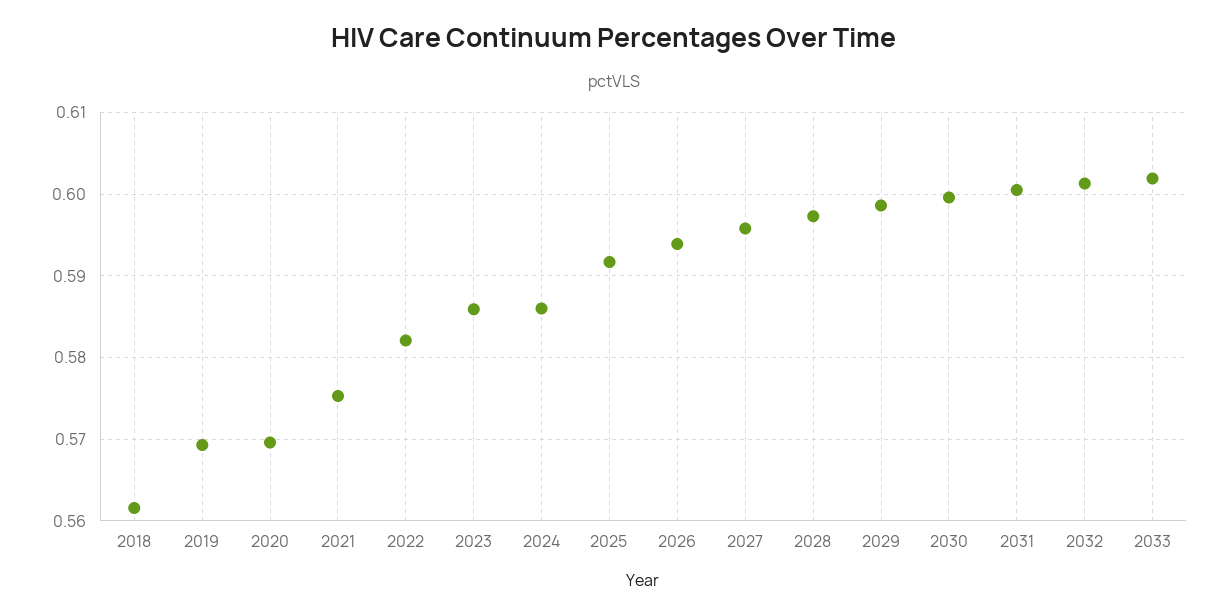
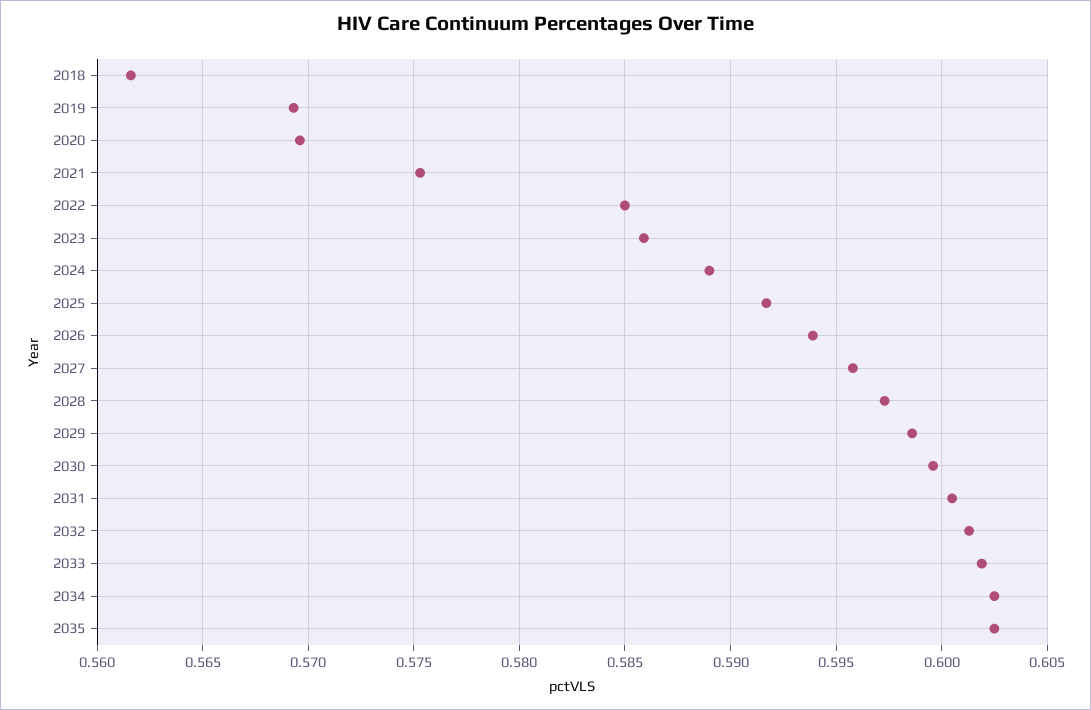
2022: 0.582 -> 0.585
2024: 0.586 -> 0.589
2034: none -> 0.6025
2035: none -> 0.6025

